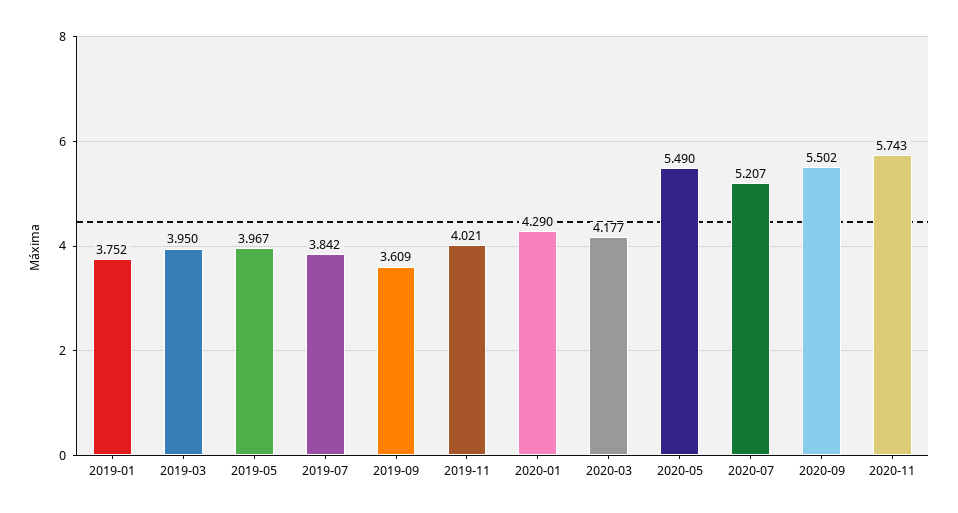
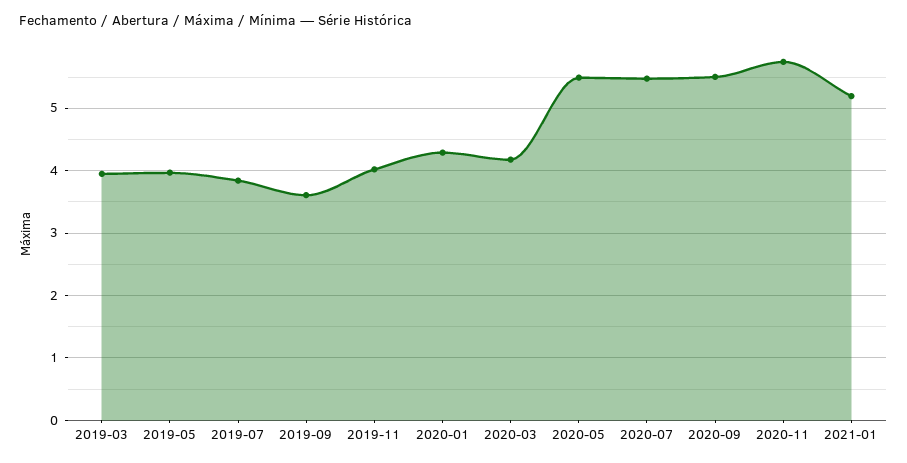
2019-01: 3.752 -> none
2020-07: 5.207 -> 5.5
2021-01: none -> 5.2

